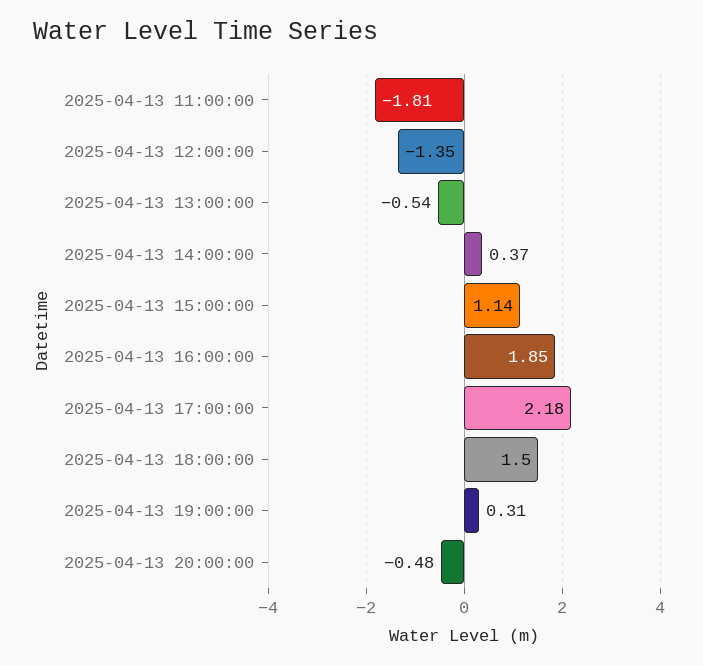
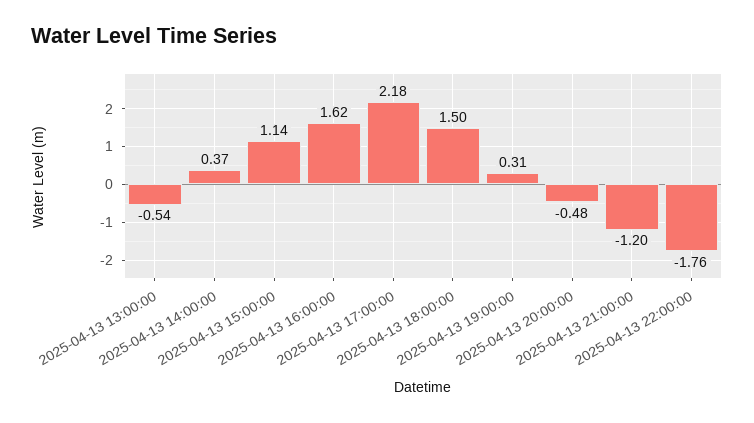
2025-04-13 11:00:00: -1.81 -> none
2025-04-13 12:00:00: -1.35 -> none
2025-04-13 16:00:00: 1.85 -> 1.62
2025-04-13 21:00:00: none -> -1.2
2025-04-13 22:00:00: none -> -1.76

